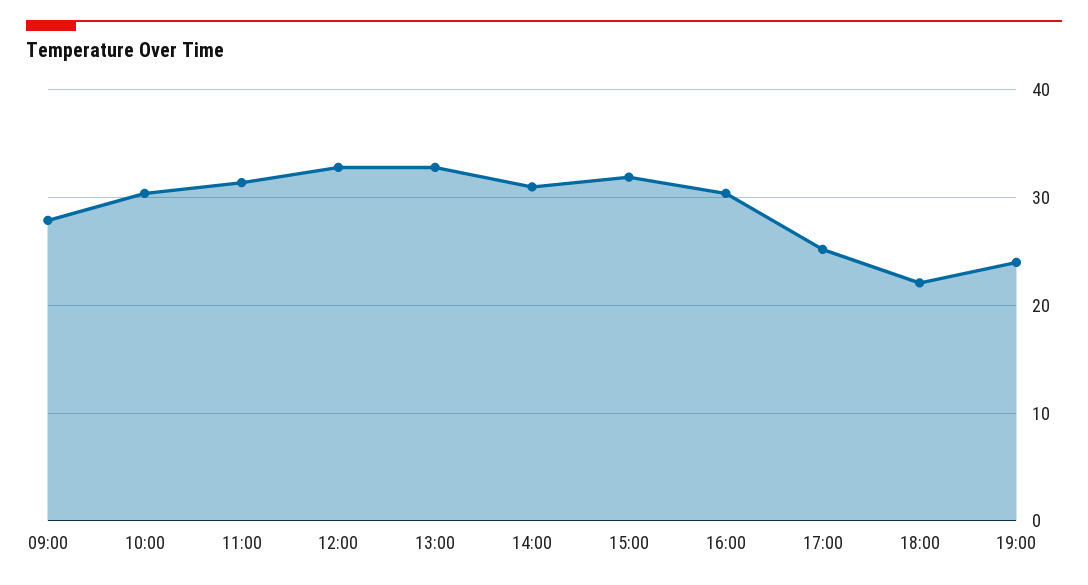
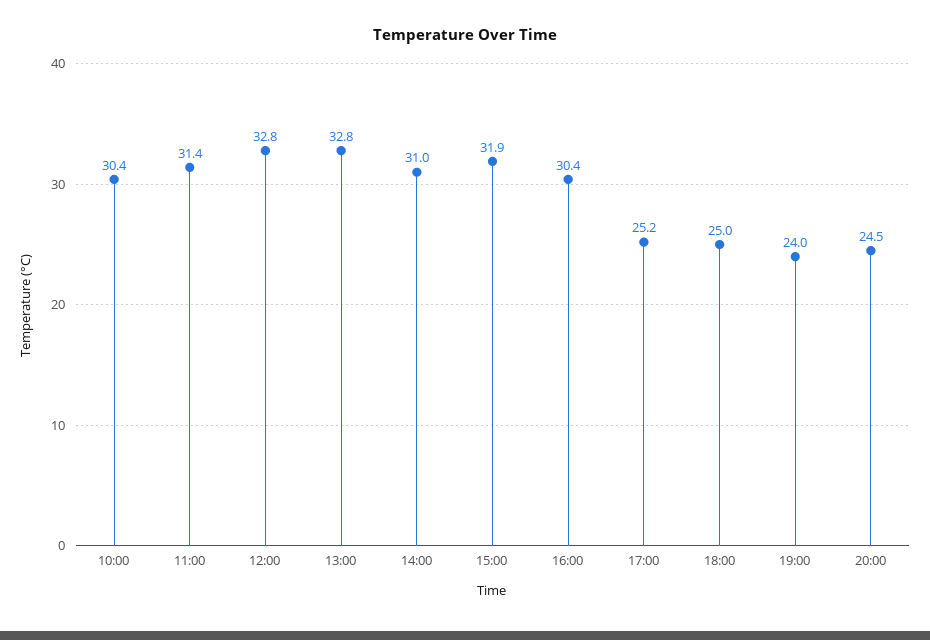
09:00: 28 -> none
18:00: 22 -> 25
20:00: none -> 24.5

